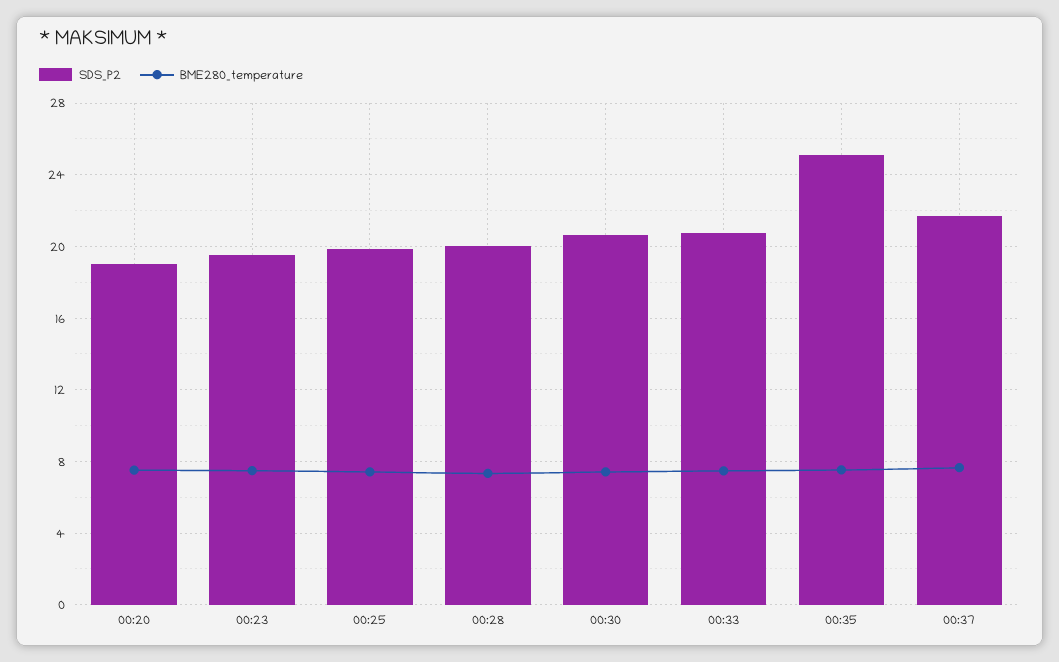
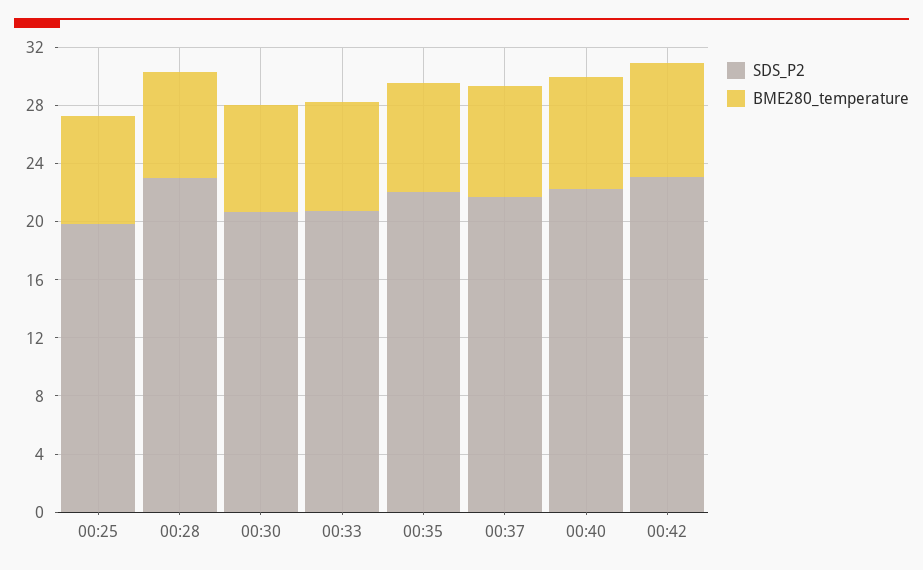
SDS_P2, 00:20: 19 -> none
BME280_temperature, 00:20: 7.5 -> none
SDS_P2, 00:23: 19.5 -> none
BME280_temperature, 00:23: 7.5 -> none
SDS_P2, 00:28: 20 -> 23
SDS_P2, 00:35: 25 -> 22
SDS_P2, 00:40: none -> 22
BME280_temperature, 00:40: none -> 8
SDS_P2, 00:42: none -> 23
BME280_temperature, 00:42: none -> 8

